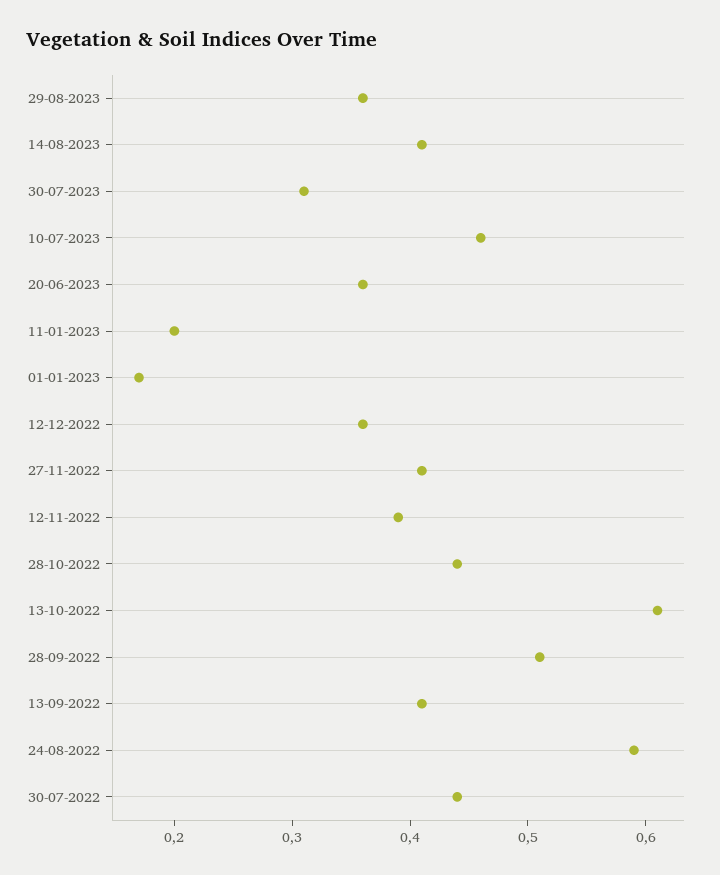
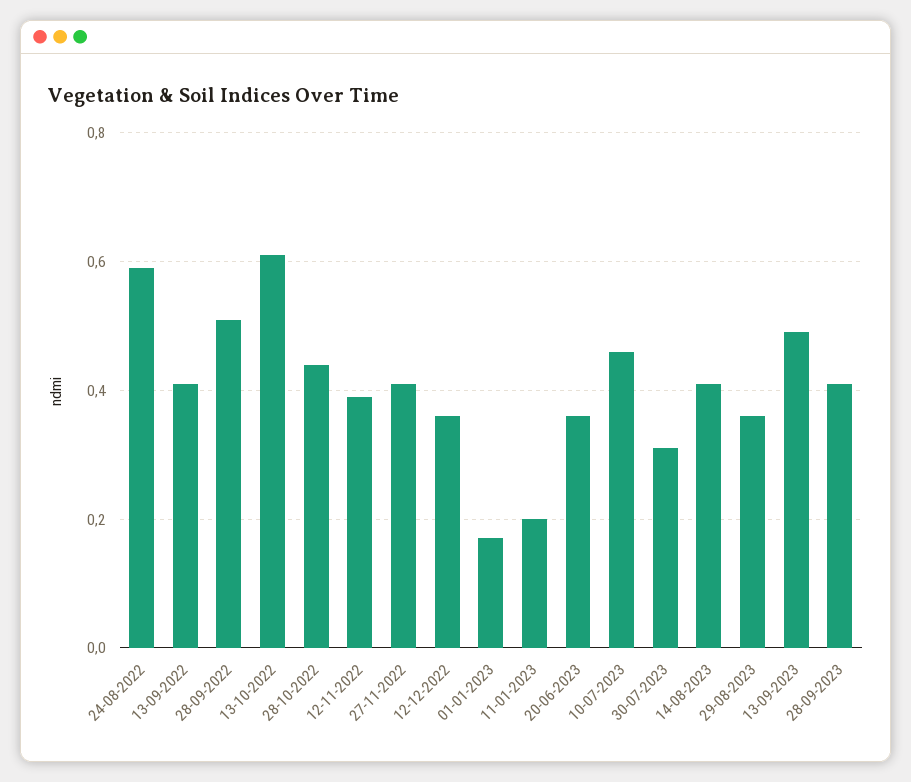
30-07-2022: 0.44 -> none
13-09-2023: none -> 0.5
28-09-2023: none -> 0.4

